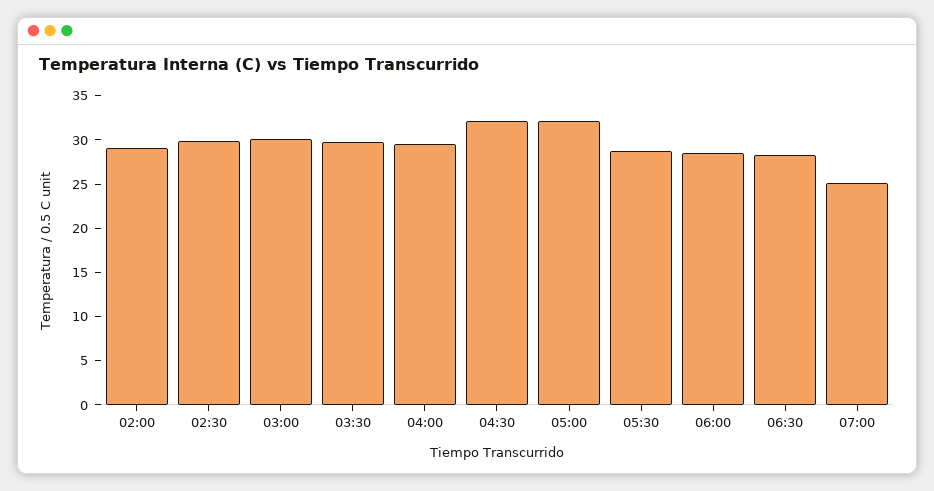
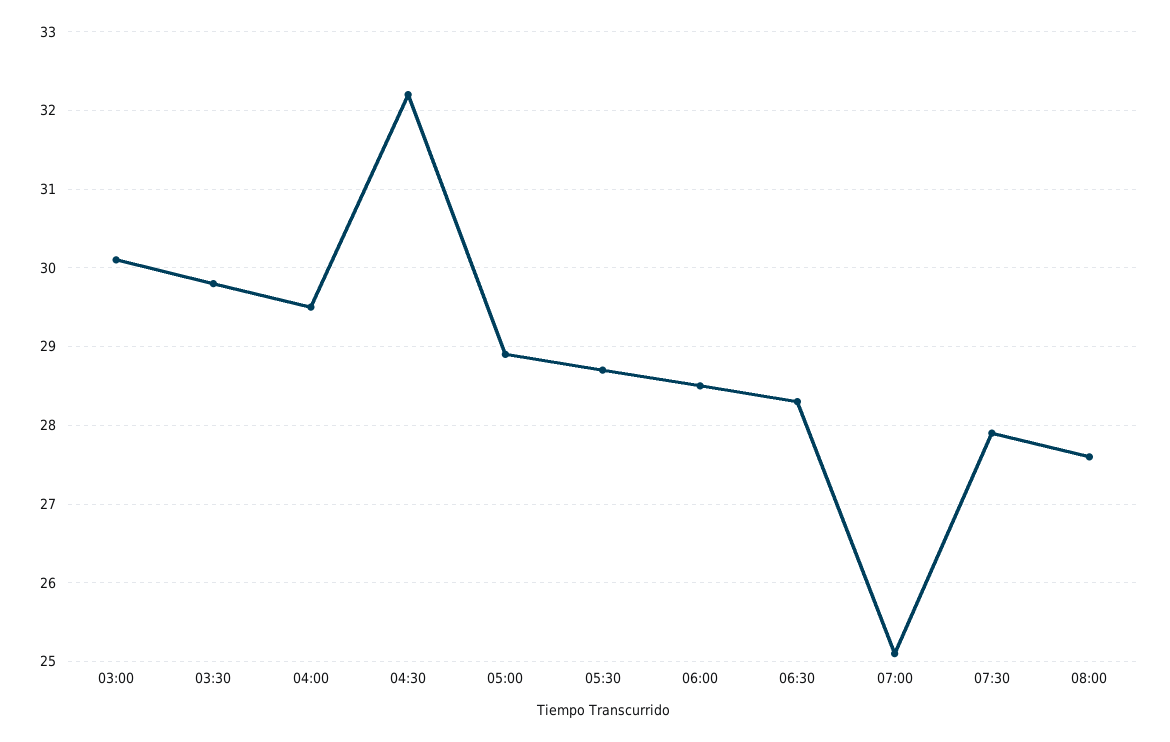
02:00: 29 -> none
02:30: 30 -> none
05:00: 32 -> 28.9
07:30: none -> 27.9
08:00: none -> 27.6

